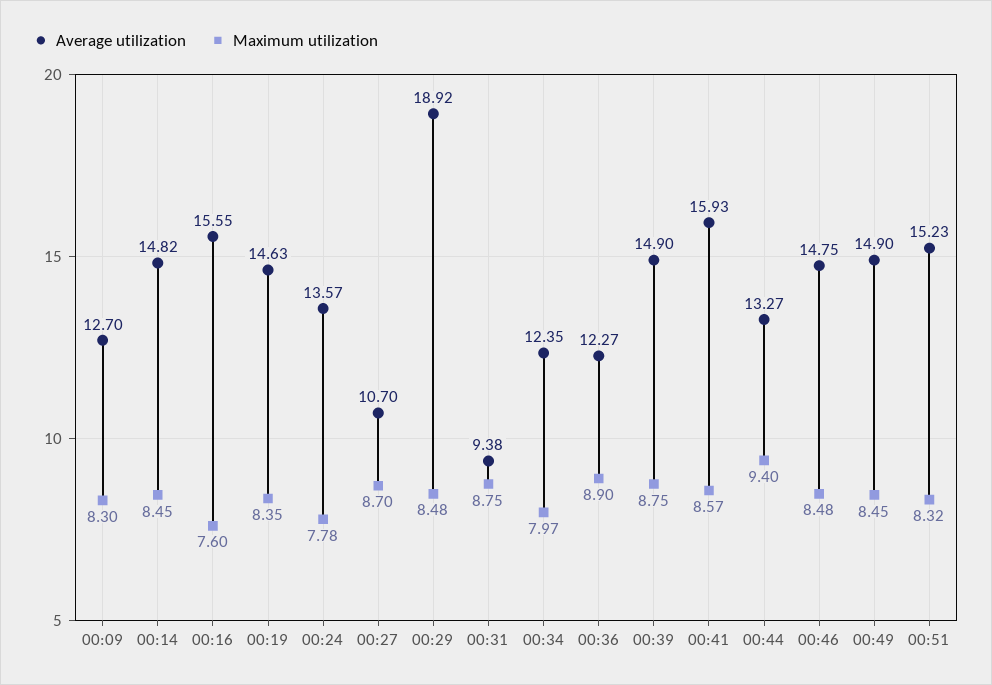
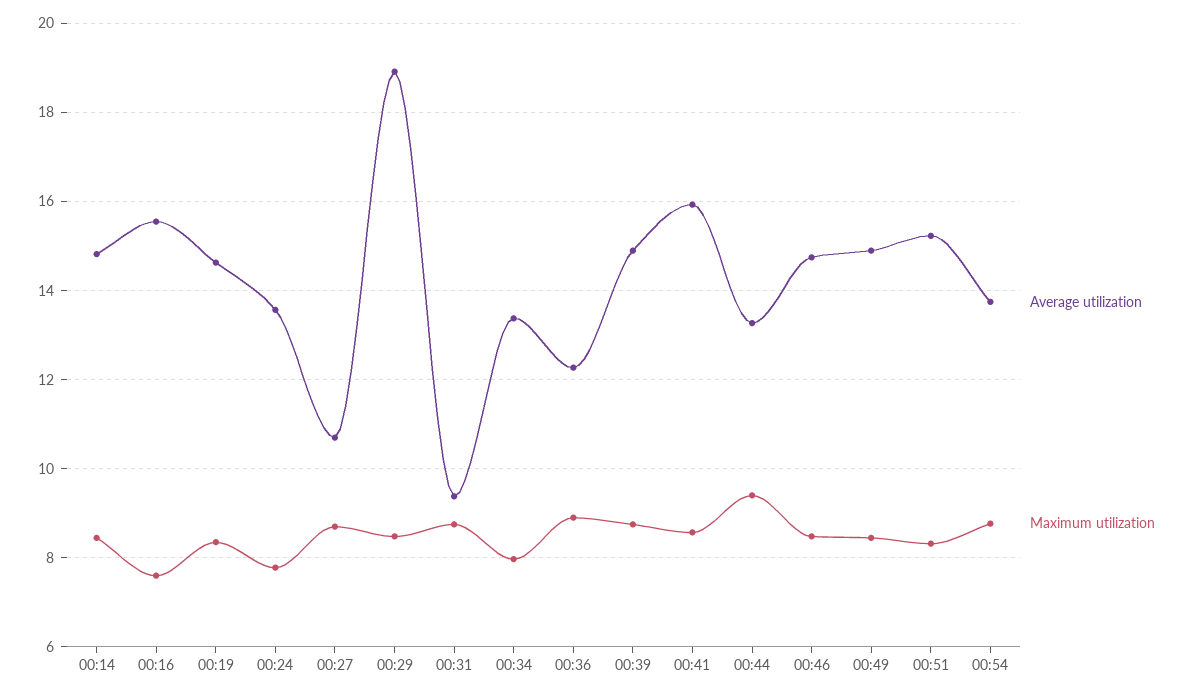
Average utilization, 00:09: 12.7 -> none
Maximum utilization, 00:09: 8.3 -> none
Average utilization, 00:34: 12.35 -> 13.4
Average utilization, 00:54: none -> 13.8
Maximum utilization, 00:54: none -> 8.8

